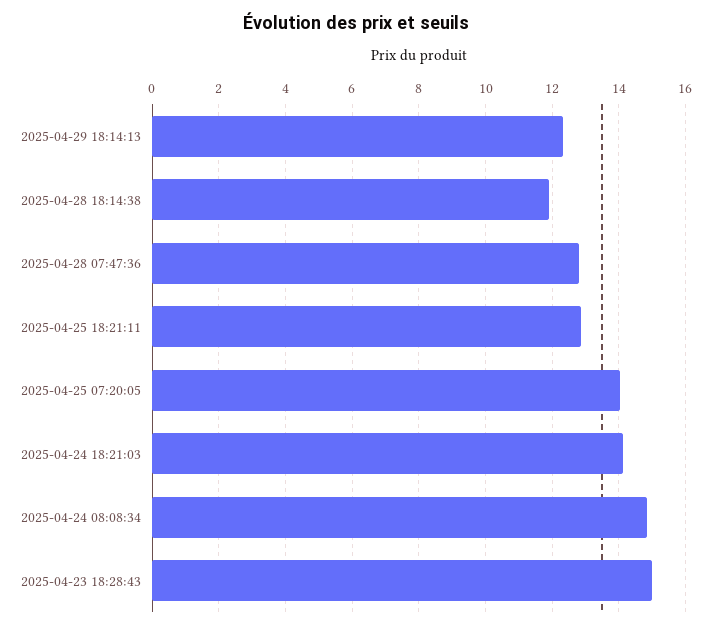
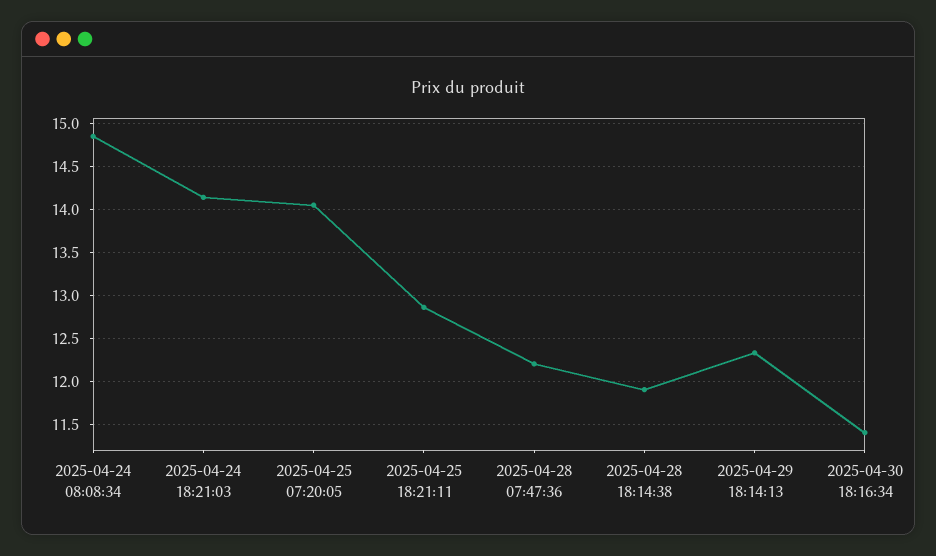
2025-04-28 07:47:36: 12.8 -> 12.2
2025-04-23 18:28:43: 15 -> none
2025-04-30 18:16:34: none -> 11.4

